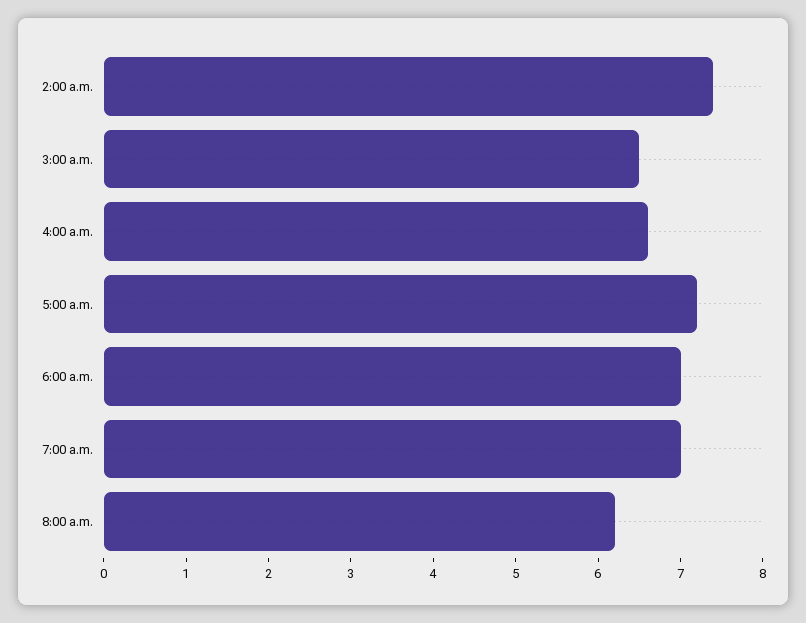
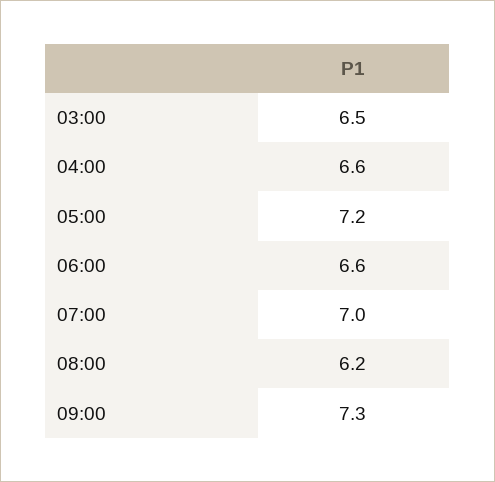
2:00 a.m.: 7.4 -> none
6:00 a.m.: 7 -> 6.6
09:00: none -> 7.3

